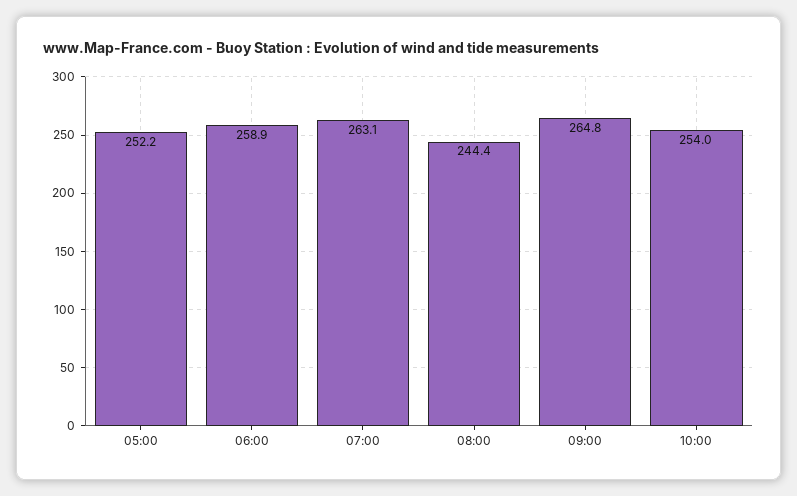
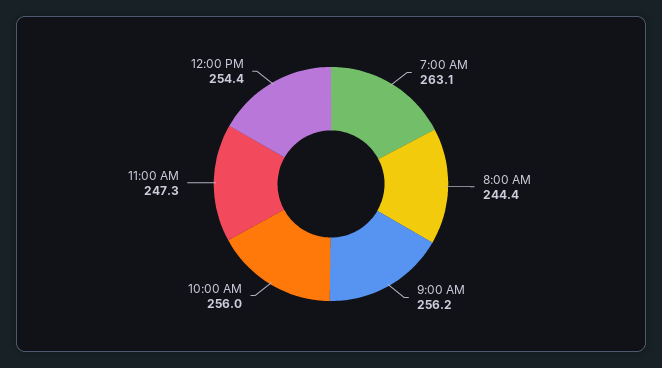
05:00: 252.2 -> none
06:00: 258.9 -> none
09:00: 264.8 -> 256.2
10:00: 254 -> 256
11:00 AM: none -> 247.3
12:00 PM: none -> 254.4

